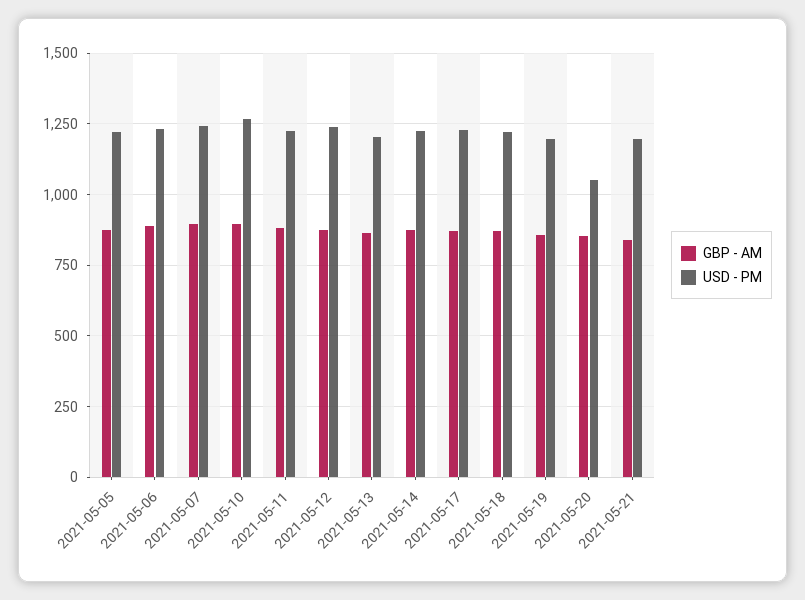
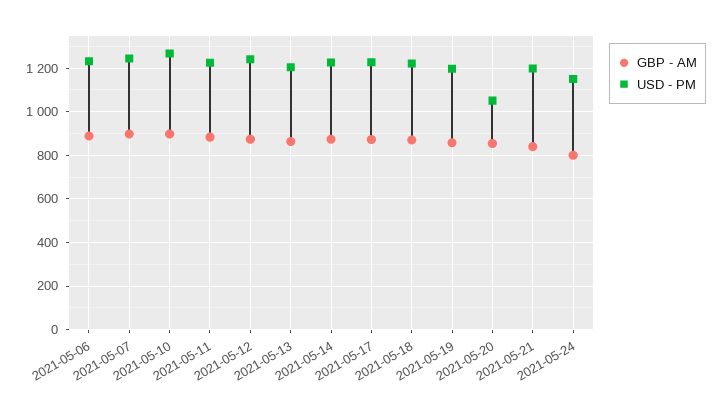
GBP - AM, 2021-05-05: 875 -> none
USD - PM, 2021-05-05: 1225 -> none
GBP - AM, 2021-05-24: none -> 800
USD - PM, 2021-05-24: none -> 1150

